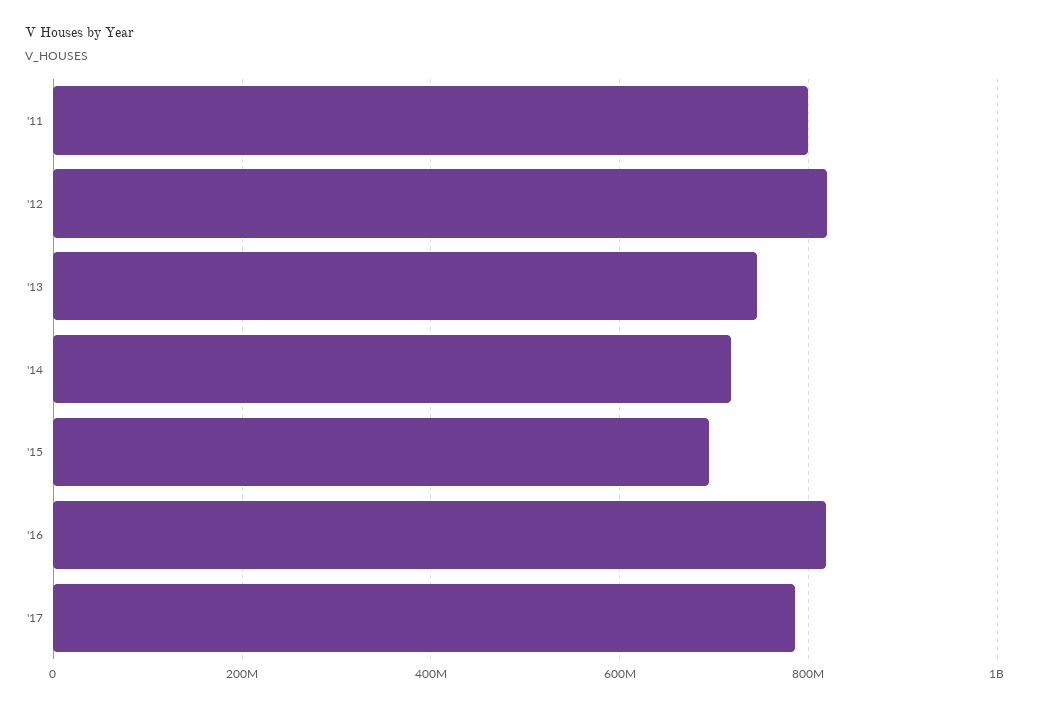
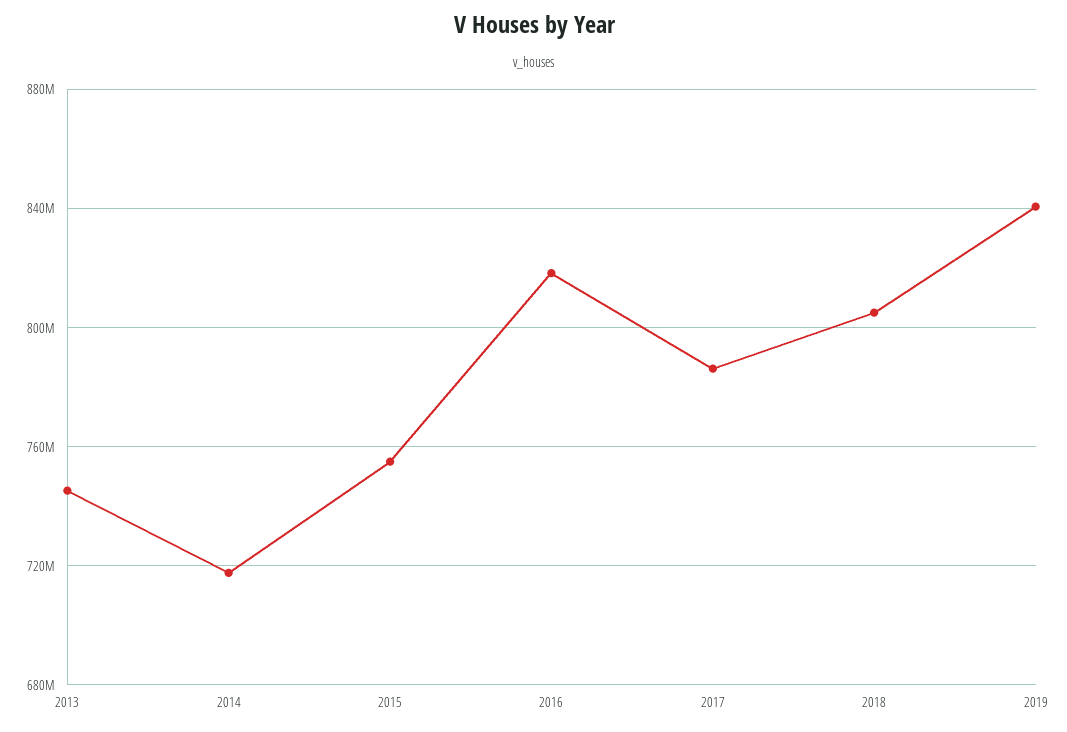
'11: 800000000 -> none
'12: 820000000 -> none
'15: 700000000 -> 755000000
2018: none -> 805000000
2019: none -> 840000000

